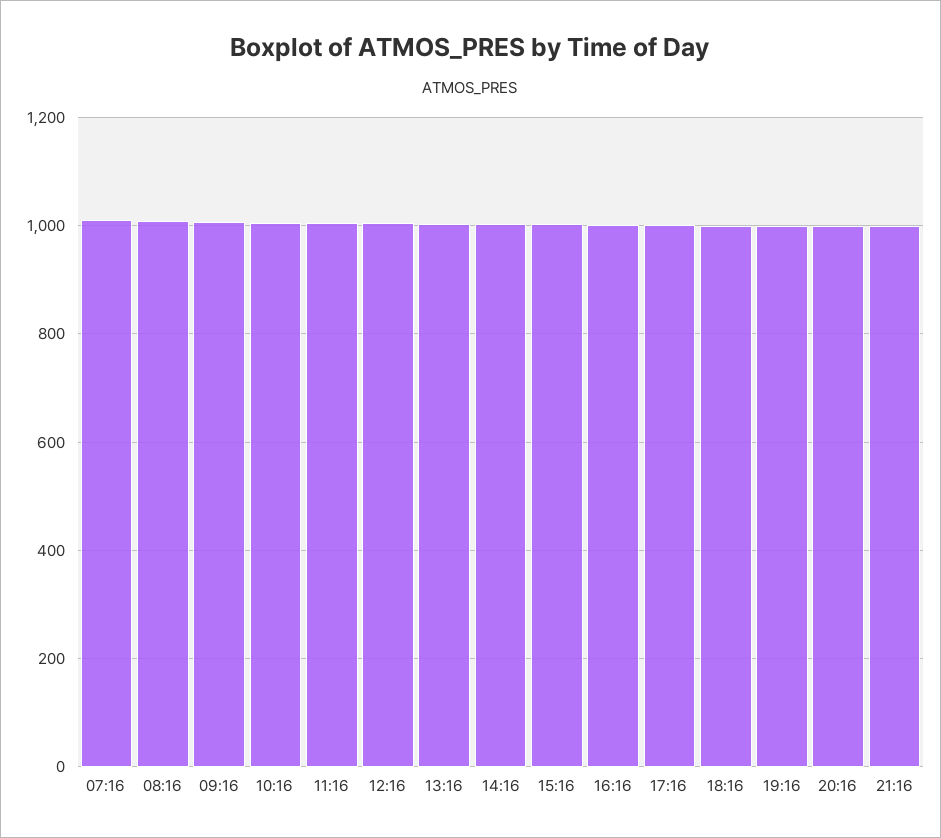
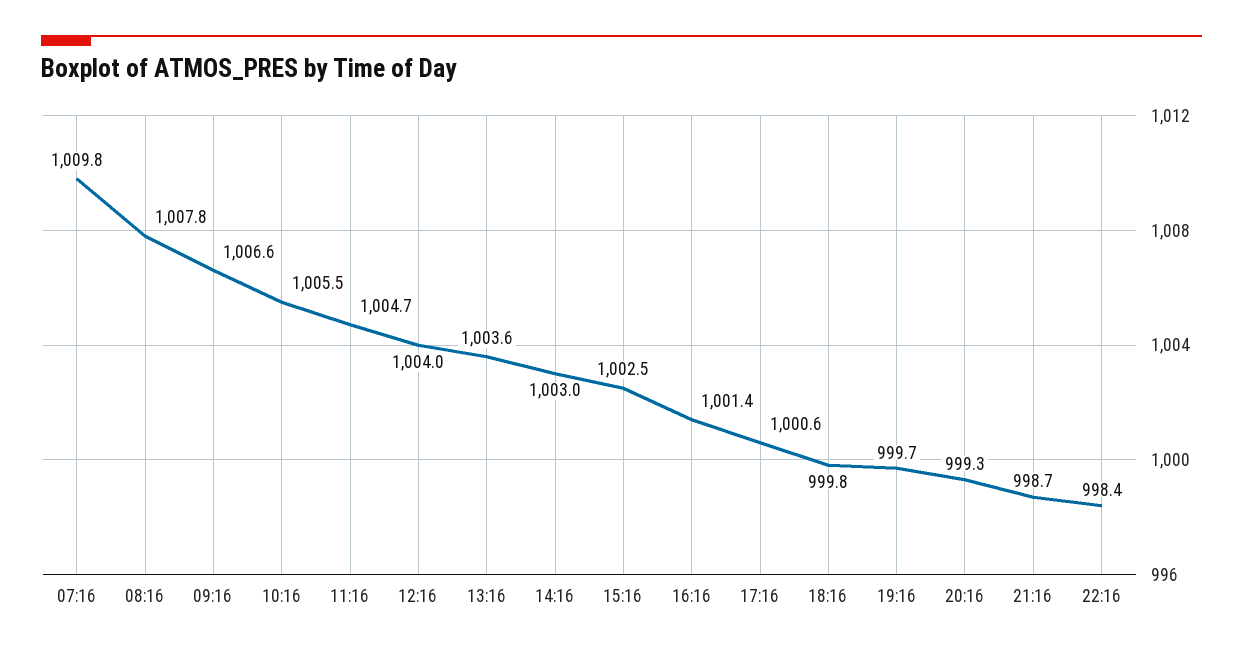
22:16: none -> 998.4

